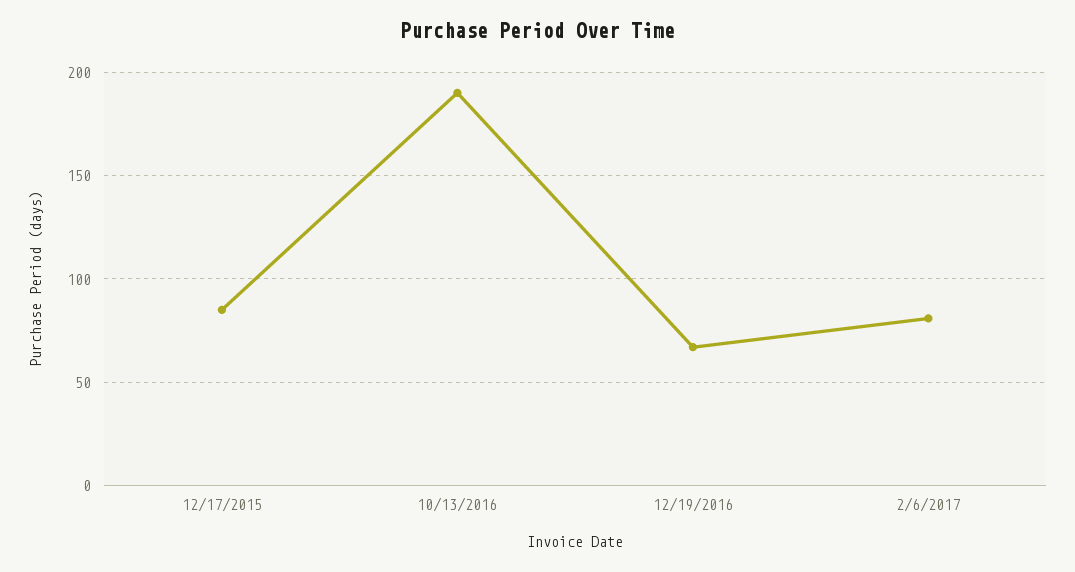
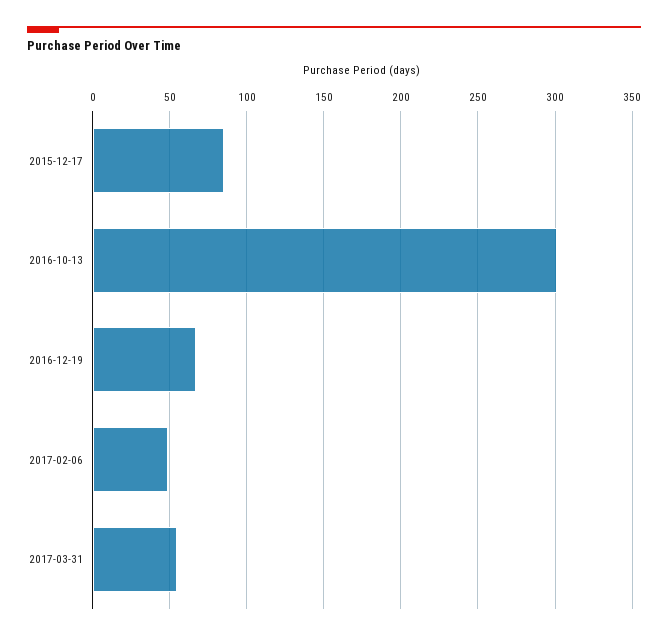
10/13/2016: 190 -> 300
2/6/2017: 80 -> 50
2017-03-31: none -> 55

